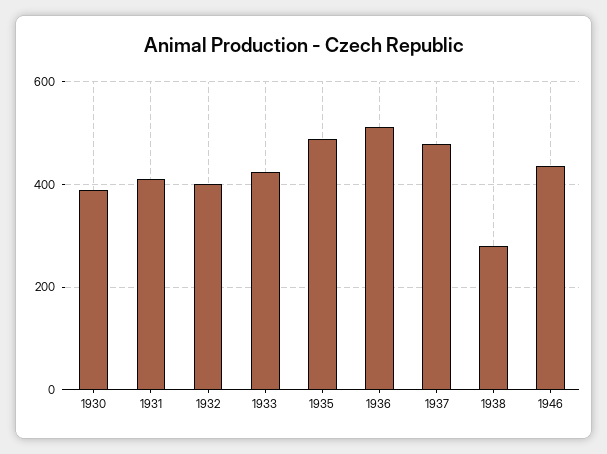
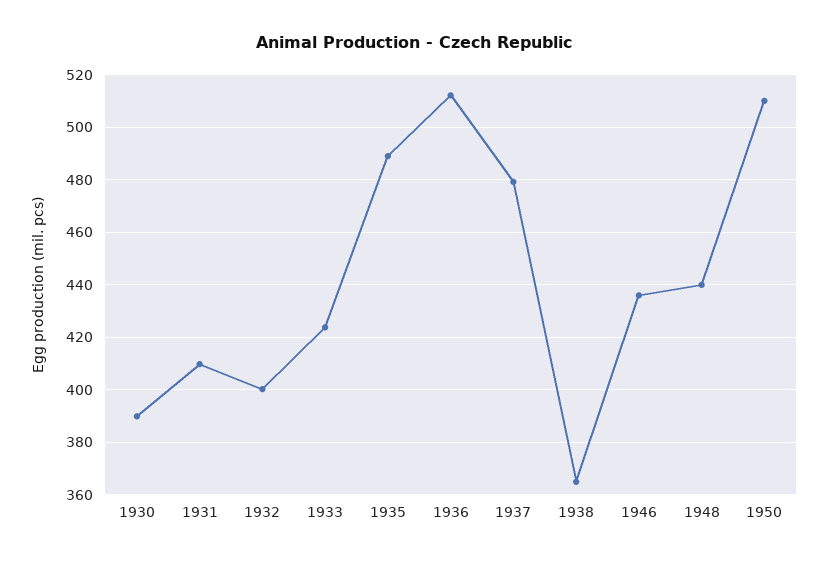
1938: 280 -> 365
1948: none -> 440
1950: none -> 510

